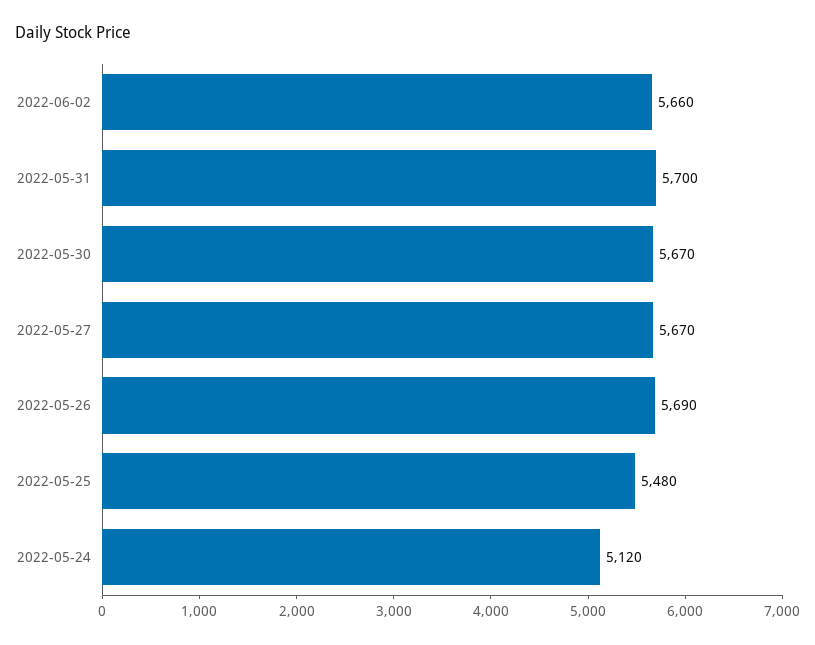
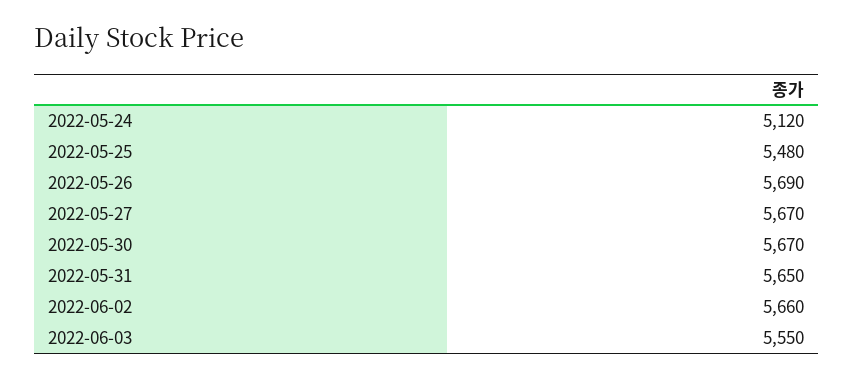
2022-05-31: 5700 -> 5650
2022-06-03: none -> 5550

